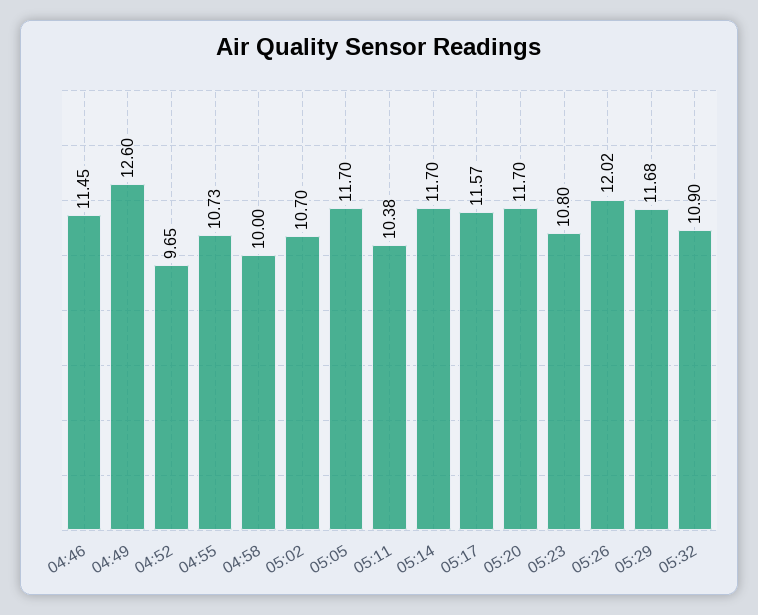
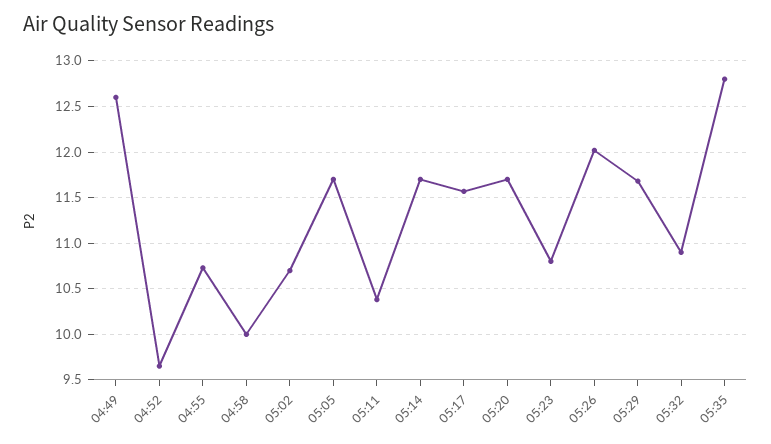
04:46: 11.45 -> none
05:35: none -> 12.8

